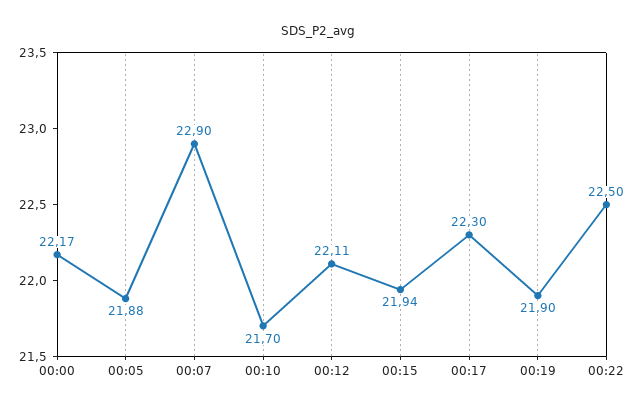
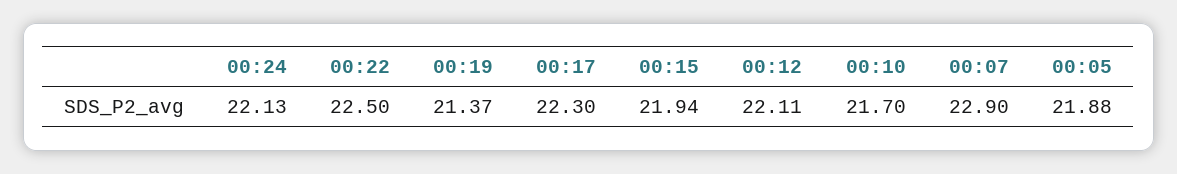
00:00: 22.17 -> none
00:19: 21.9 -> 21.37
00:24: none -> 22.13

